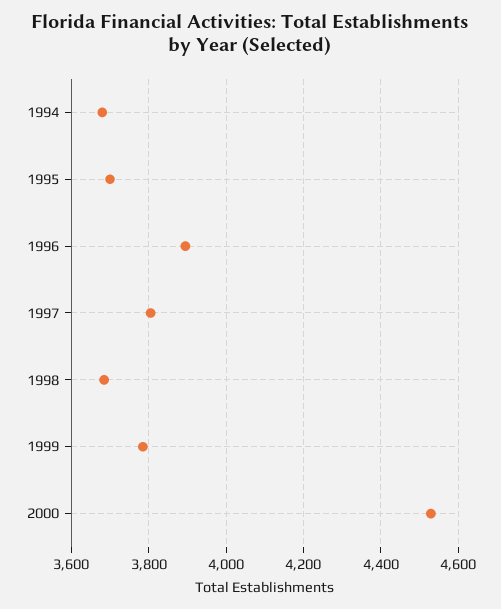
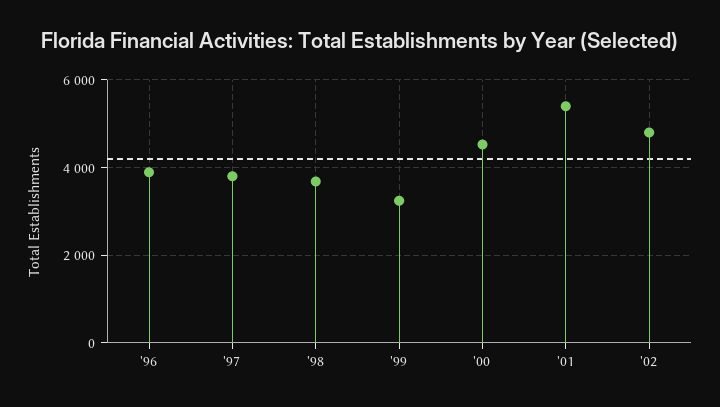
1994: 3680 -> none
1995: 3700 -> none
1999: 3780 -> 3200
'01: none -> 5400
'02: none -> 4800

